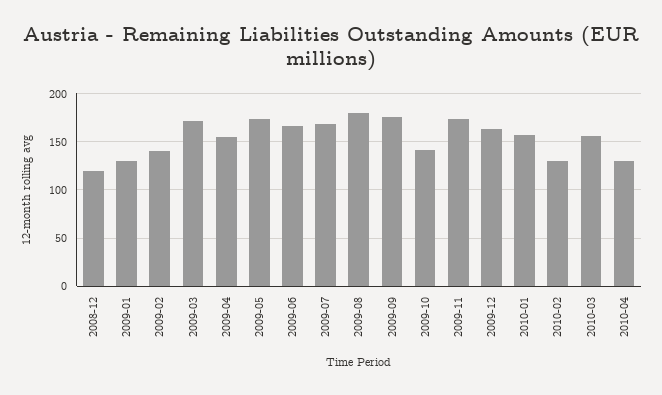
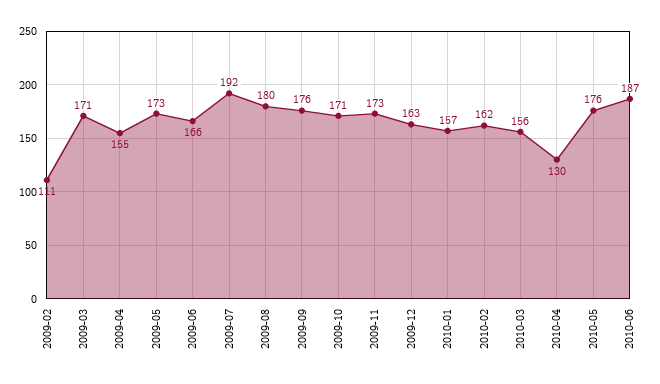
2008-12: 120 -> none
2009-01: 130 -> none
2009-02: 140 -> 111
2009-07: 170 -> 192
2009-10: 140 -> 171
2010-02: 130 -> 162
2010-05: none -> 176
2010-06: none -> 187

